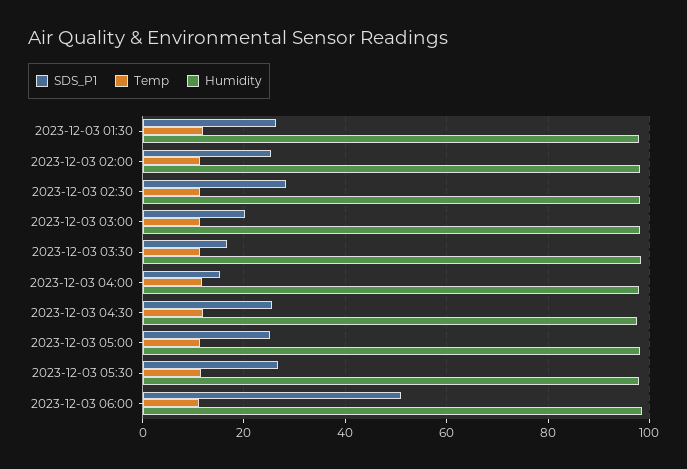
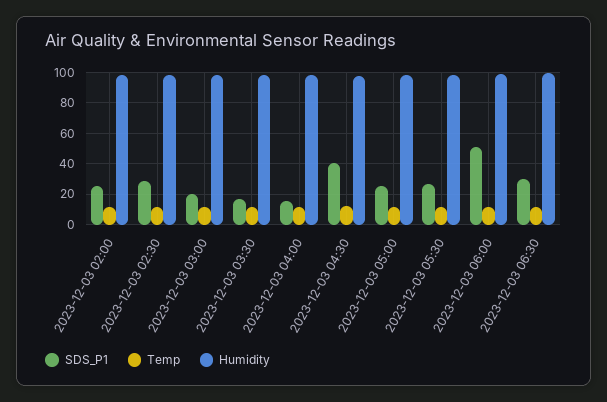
SDS_P1, 2023-12-03 01:30: 26 -> none
Temp, 2023-12-03 01:30: 12 -> none
Humidity, 2023-12-03 01:30: 98 -> none
SDS_P1, 2023-12-03 04:30: 26 -> 40
SDS_P1, 2023-12-03 06:30: none -> 30
Temp, 2023-12-03 06:30: none -> 10
Humidity, 2023-12-03 06:30: none -> 100

